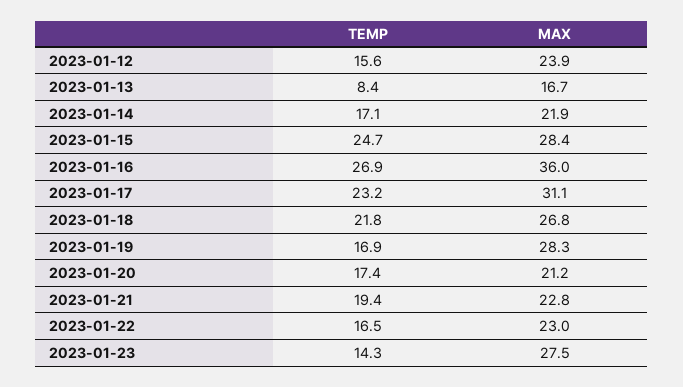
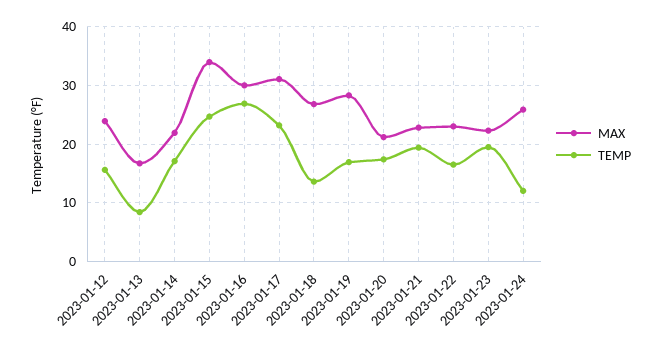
MAX, 2023-01-15: 28.4 -> 34
MAX, 2023-01-16: 36 -> 30
TEMP, 2023-01-18: 21.8 -> 14
TEMP, 2023-01-23: 14.3 -> 20
MAX, 2023-01-23: 27.5 -> 22
MAX, 2023-01-24: none -> 26
TEMP, 2023-01-24: none -> 12

